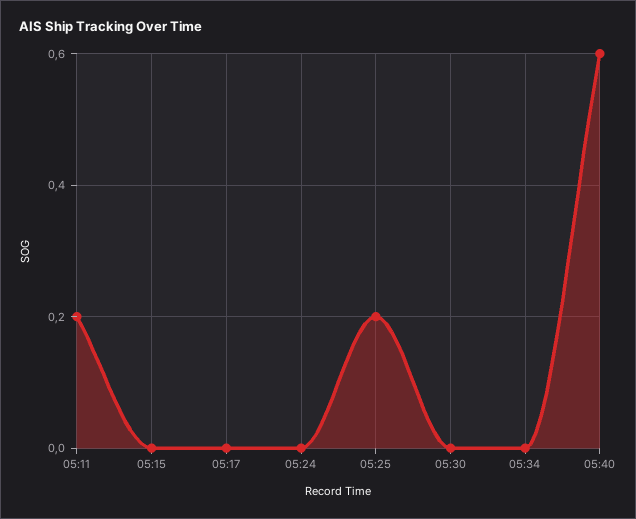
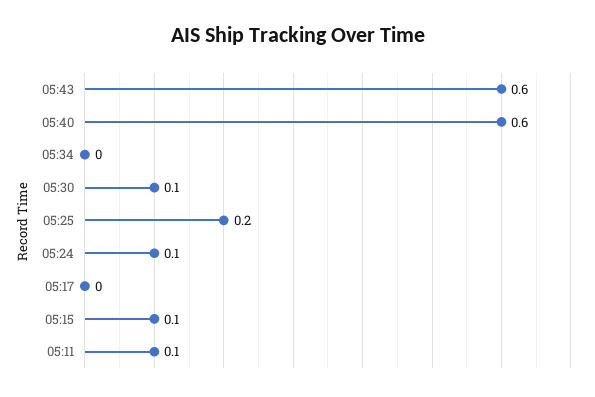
05:11: 0.2 -> 0.1
05:15: 0 -> 0.1
05:24: 0 -> 0.1
05:30: 0 -> 0.1
05:43: none -> 0.6

